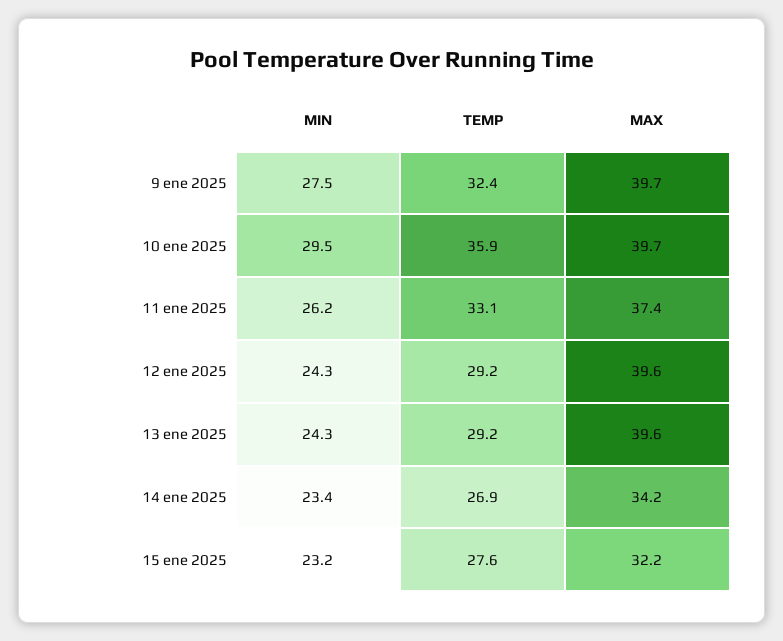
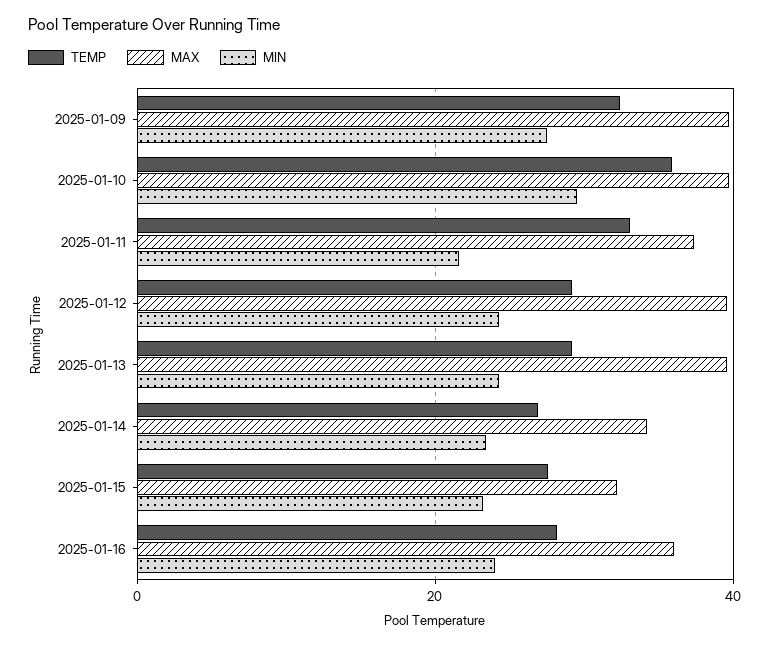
MIN, 11 ene 2025: 26.2 -> 22
TEMP, 2025-01-16: none -> 28
MAX, 2025-01-16: none -> 36
MIN, 2025-01-16: none -> 24

